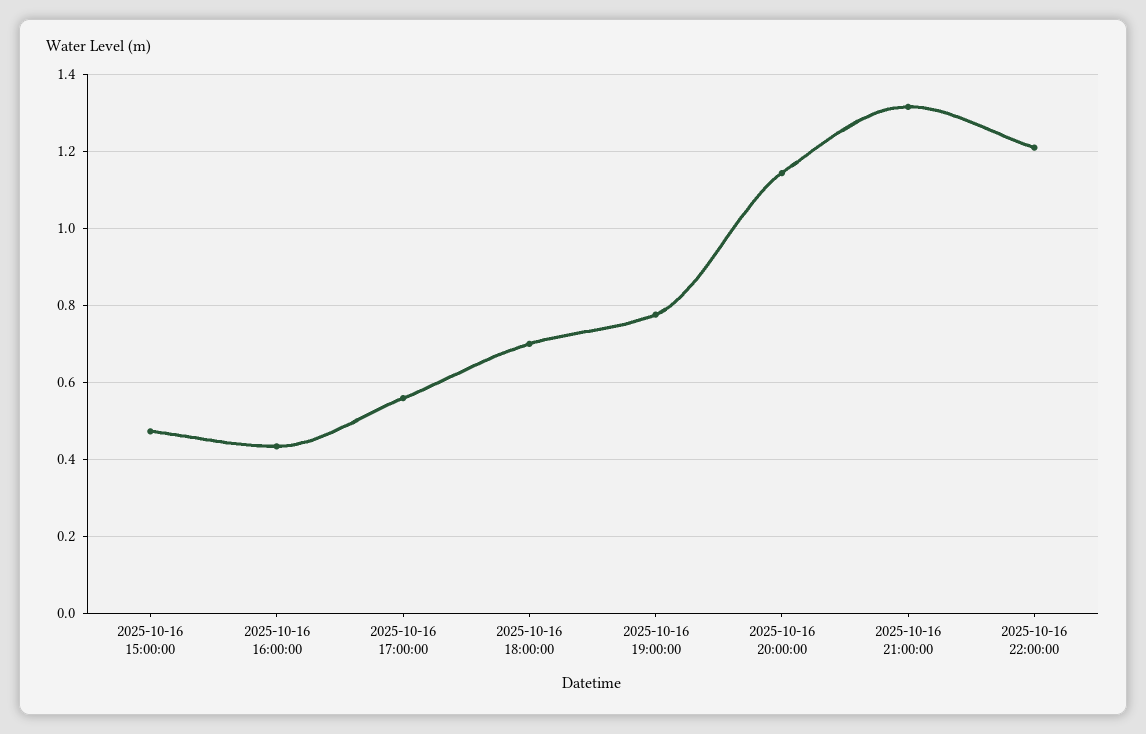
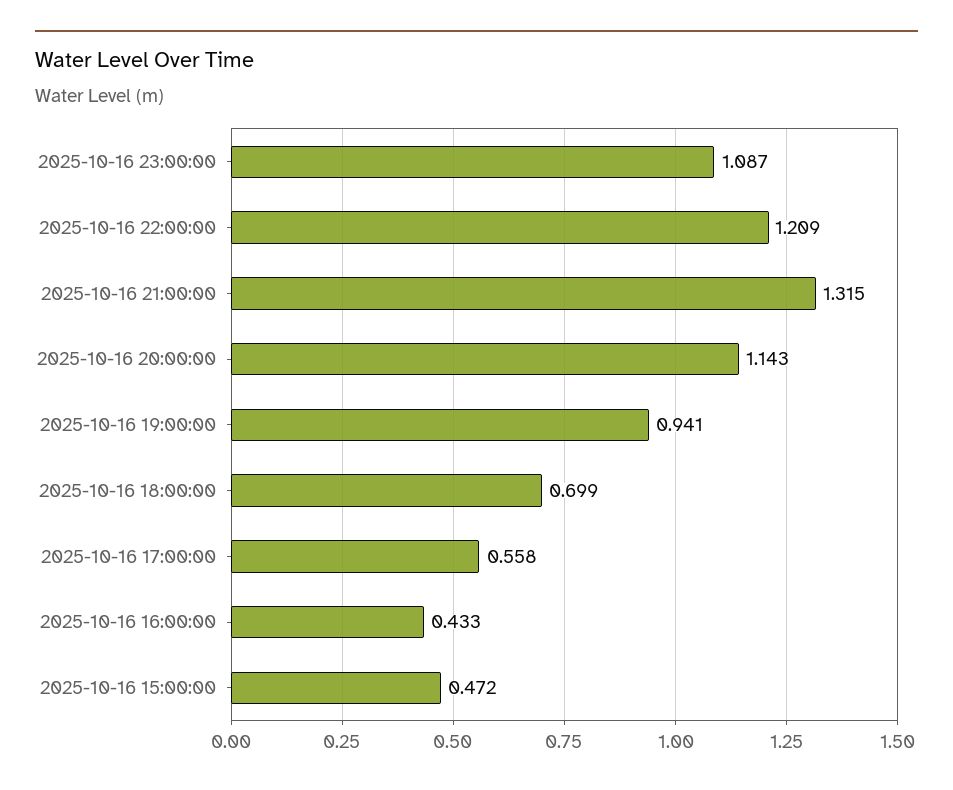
2025-10-16 19:00:00: 0.78 -> 0.941
2025-10-16 23:00:00: none -> 1.087

